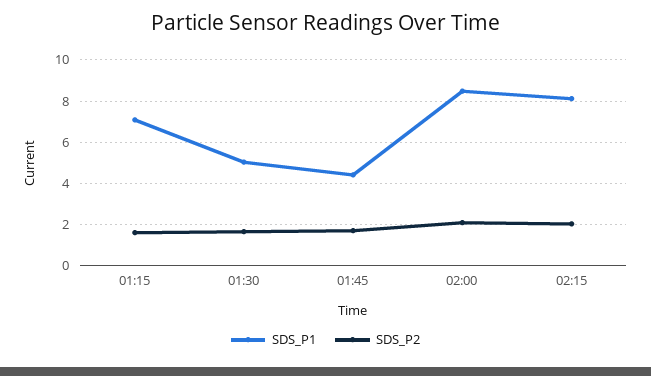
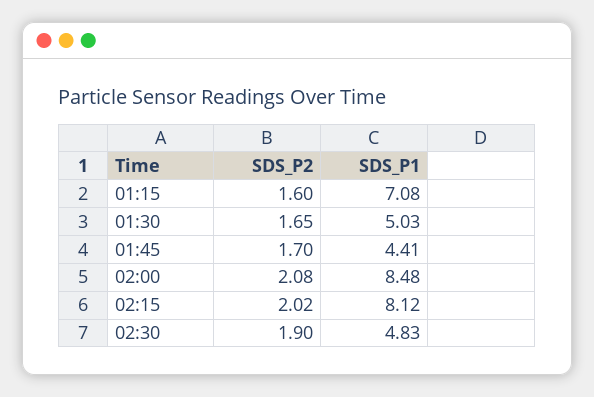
SDS_P2, 02:30: none -> 1.9
SDS_P1, 02:30: none -> 4.83

